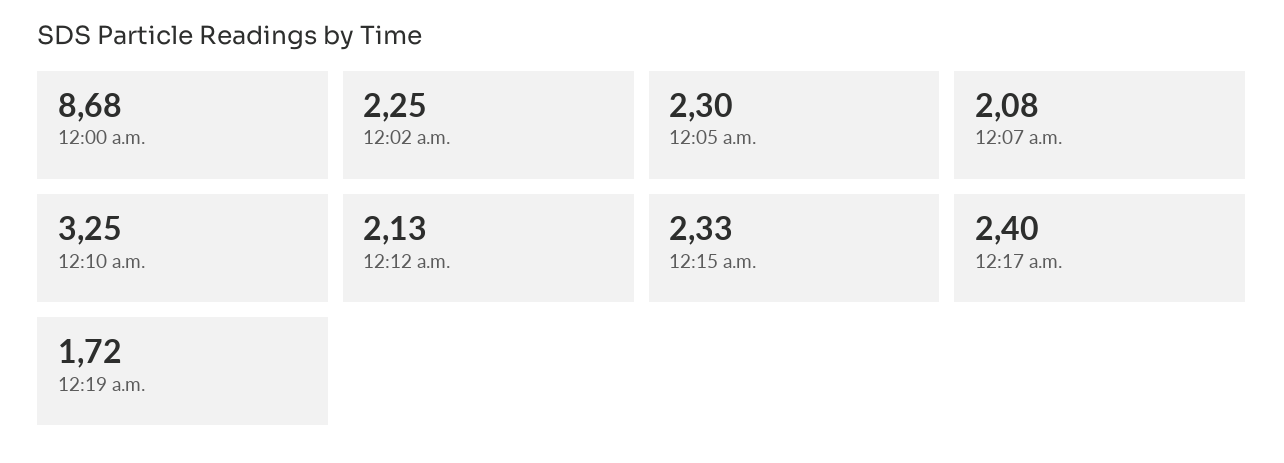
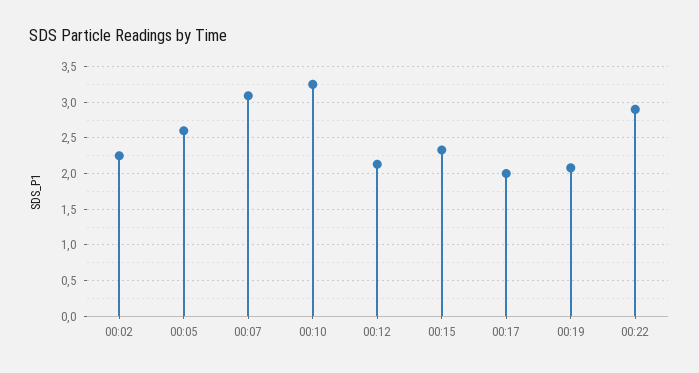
12:00 a.m.: 8.68 -> none
12:05 a.m.: 2.3 -> 2.6
12:07 a.m.: 2.08 -> 3.1
12:17 a.m.: 2.4 -> 2
12:19 a.m.: 1.72 -> 2.1
00:22: none -> 2.9

